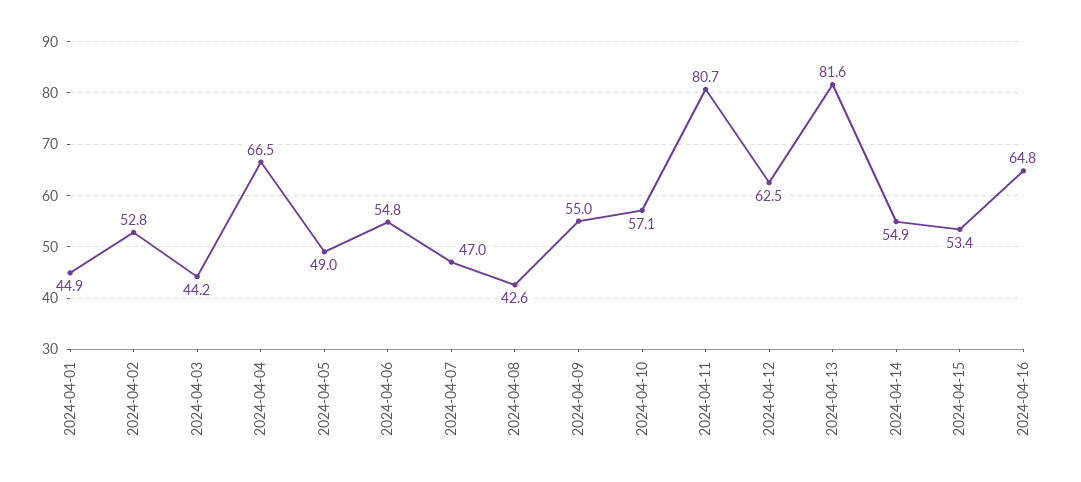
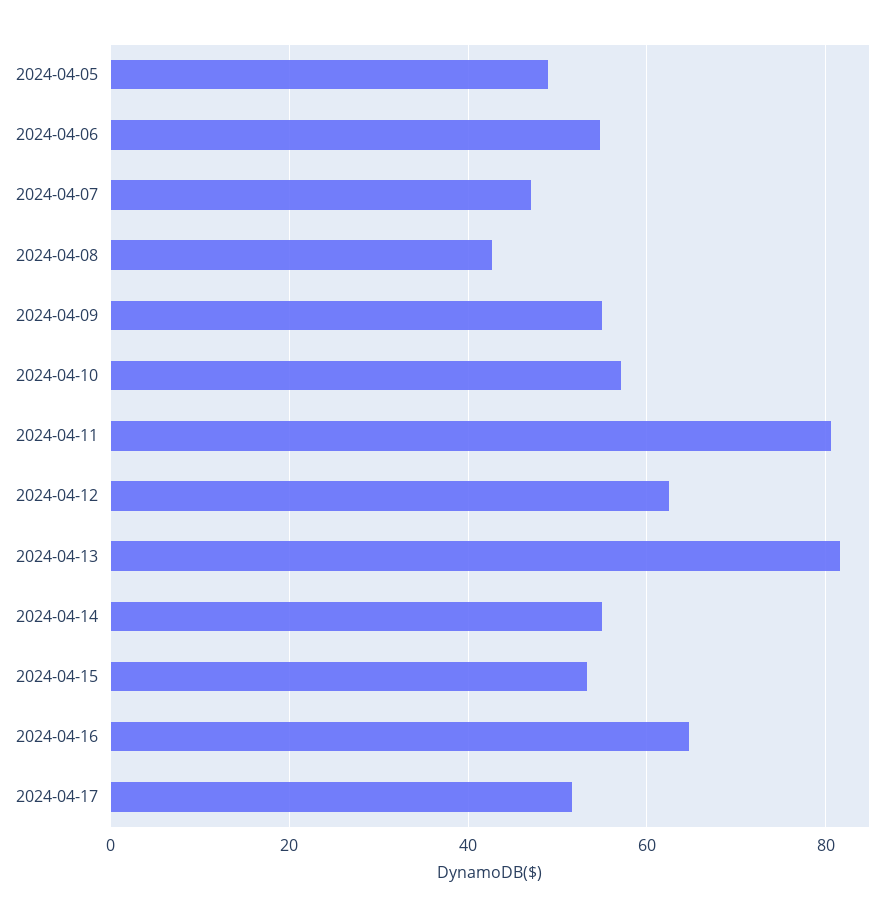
2024-04-01: 44.9 -> none
2024-04-02: 52.8 -> none
2024-04-03: 44.2 -> none
2024-04-04: 66.5 -> none
2024-04-17: none -> 52

